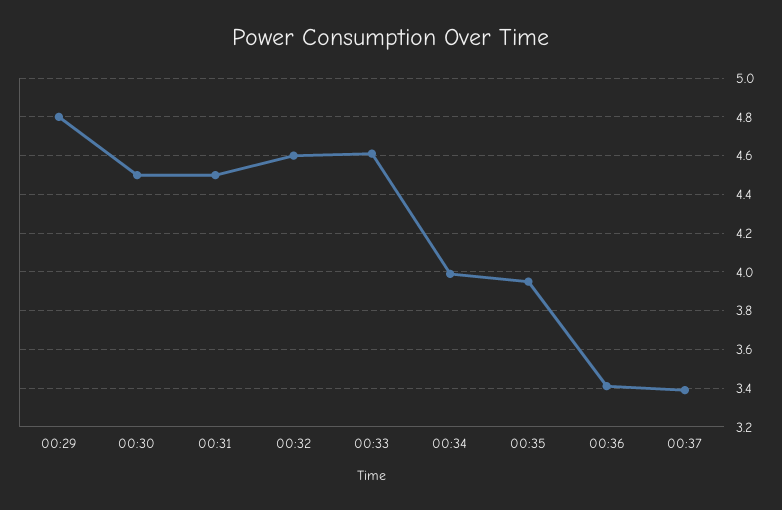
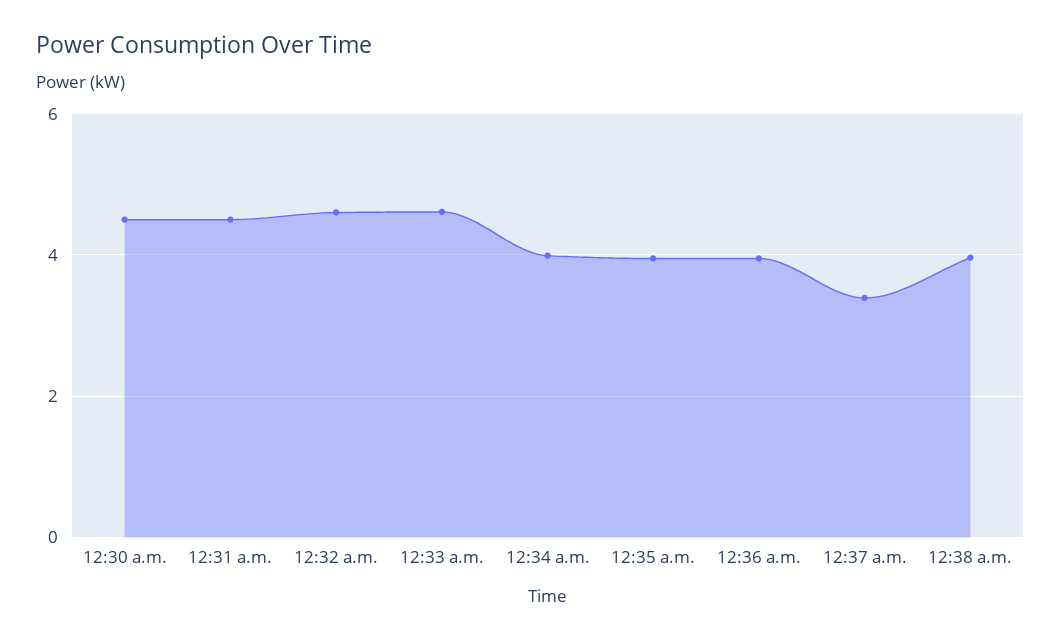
00:29: 4.8 -> none
00:36: 3.4 -> 4
12:38 a.m.: none -> 4

